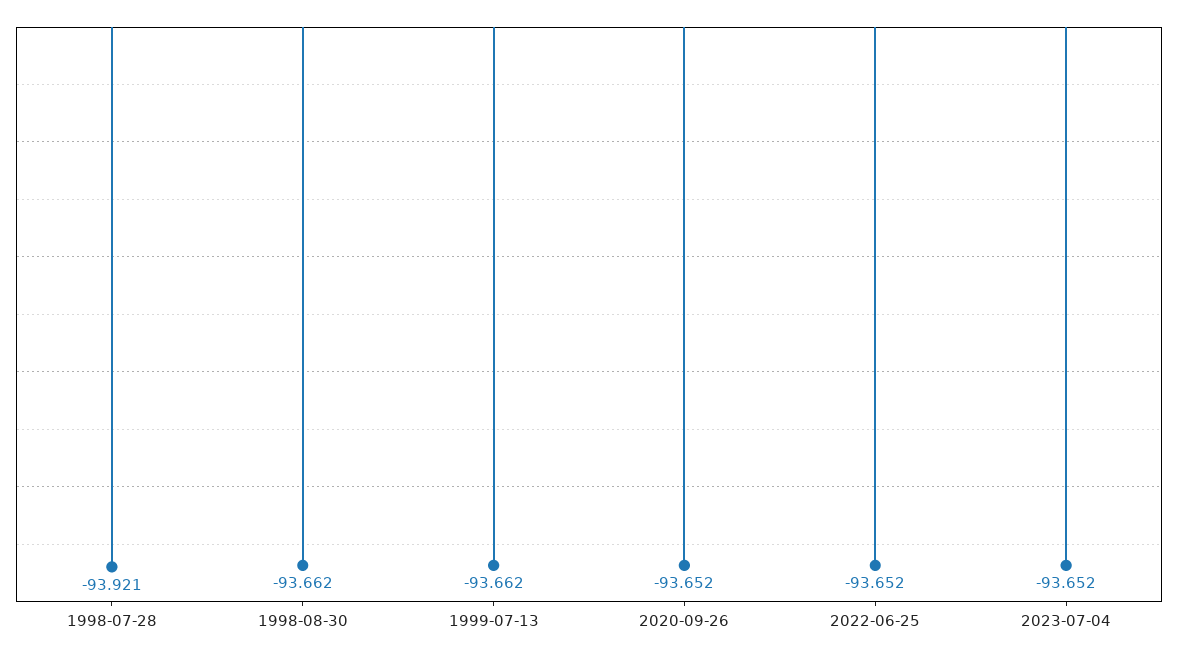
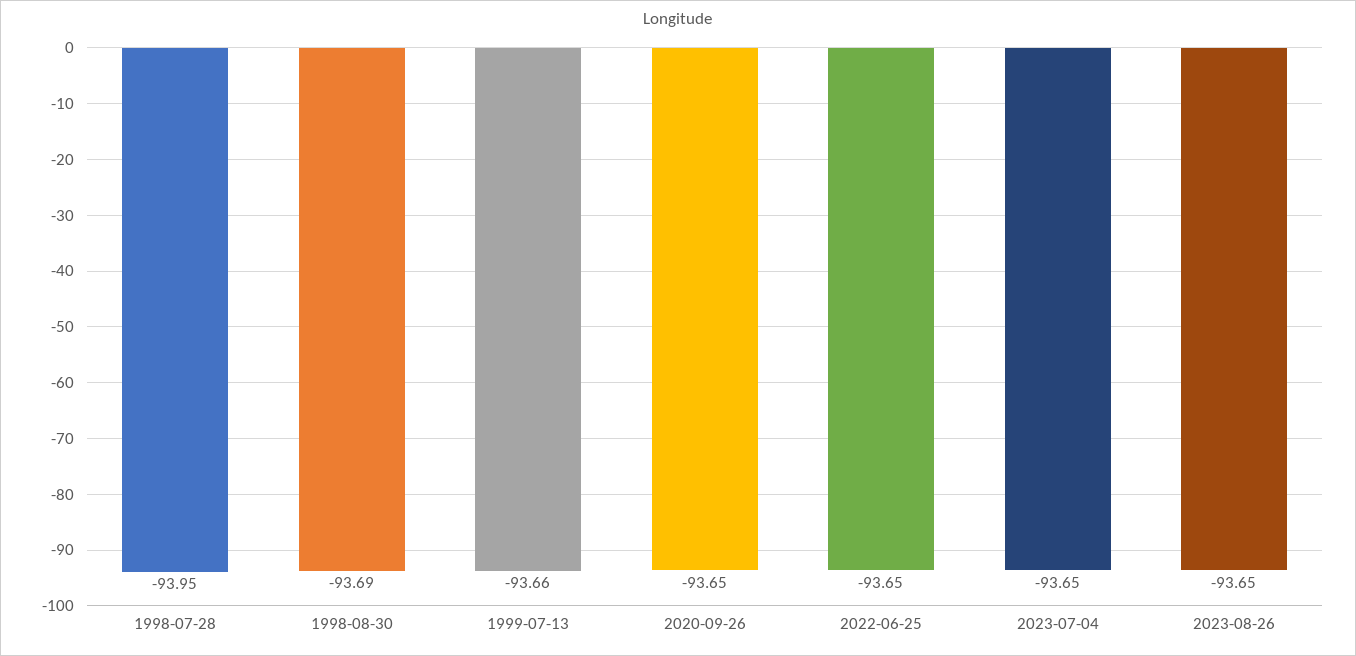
1998-07-28: -93.921 -> -93.95
1998-08-30: -93.662 -> -93.69
2023-08-26: none -> -93.65

